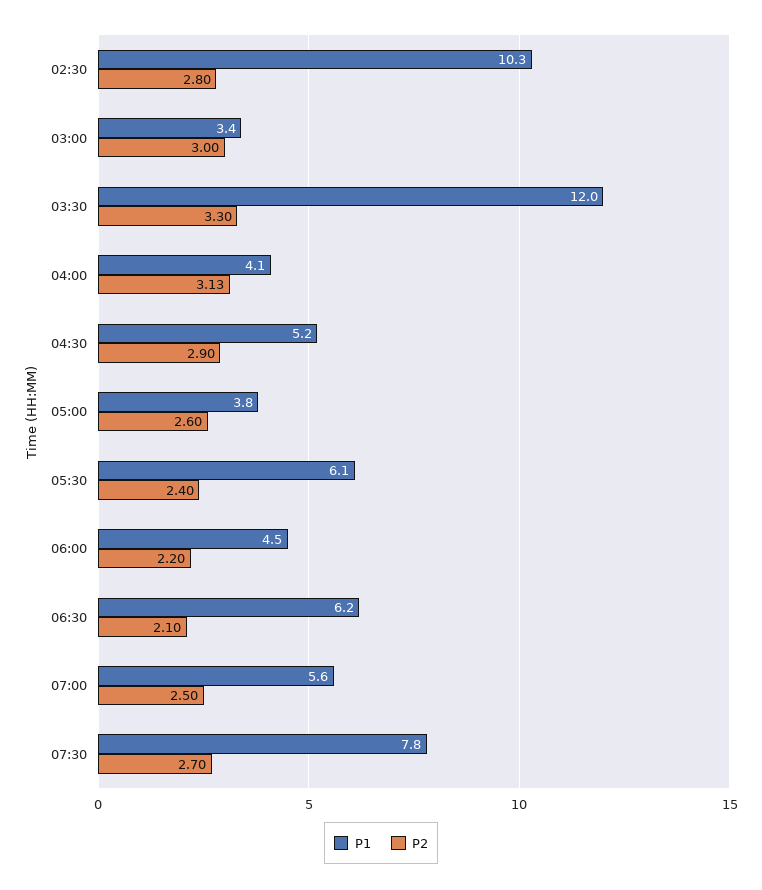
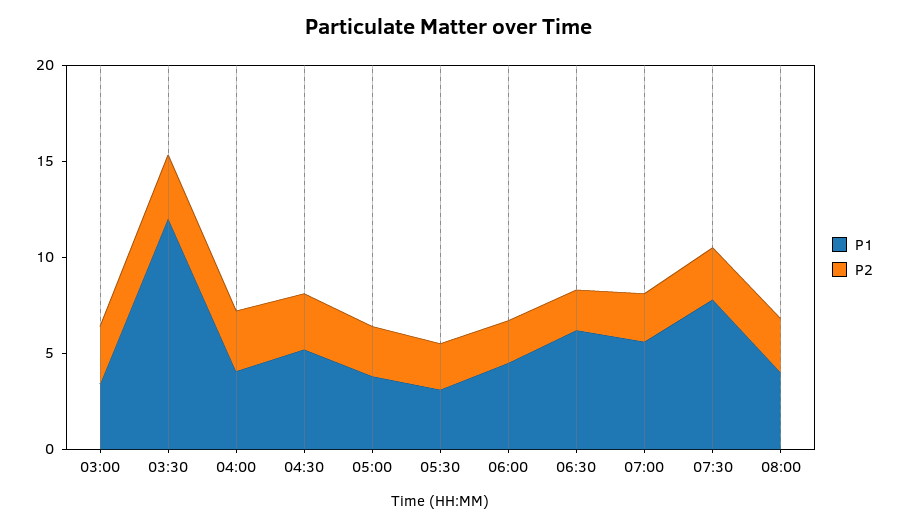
P1, 02:30: 10.3 -> none
P2, 02:30: 2.8 -> none
P1, 05:30: 6.1 -> 3
P1, 08:00: none -> 4
P2, 08:00: none -> 3

